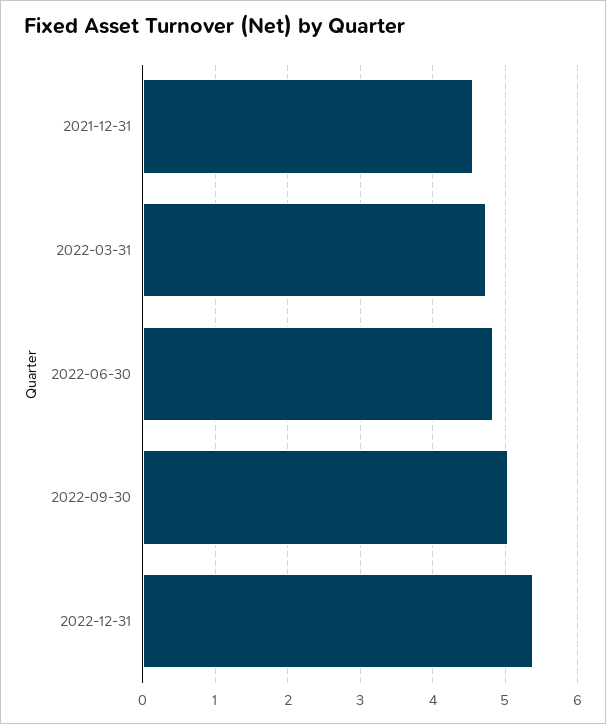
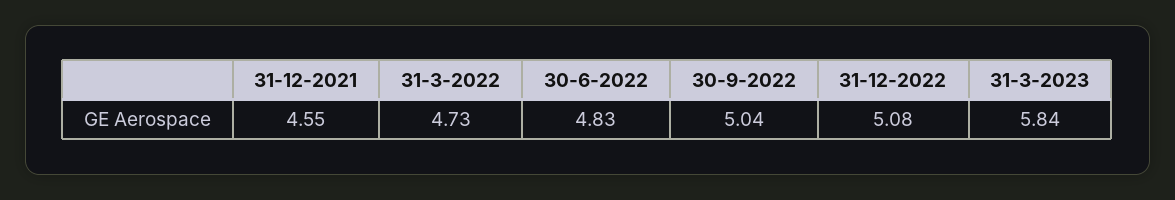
2022-12-31: 5.4 -> 5.08
31-3-2023: none -> 5.84

